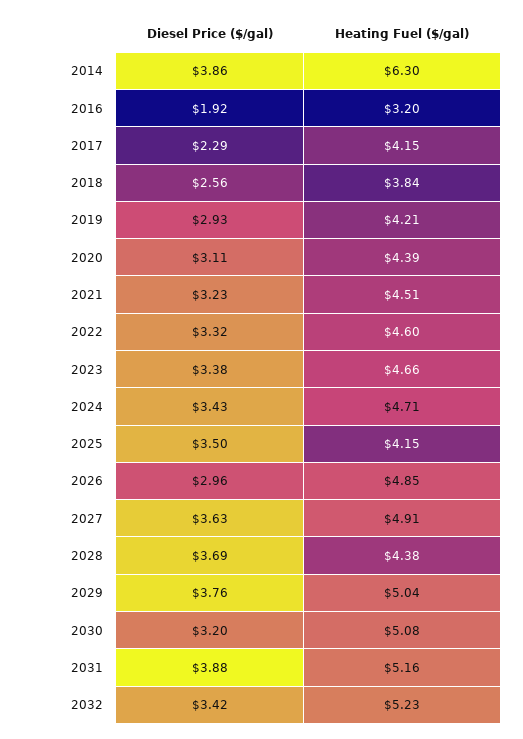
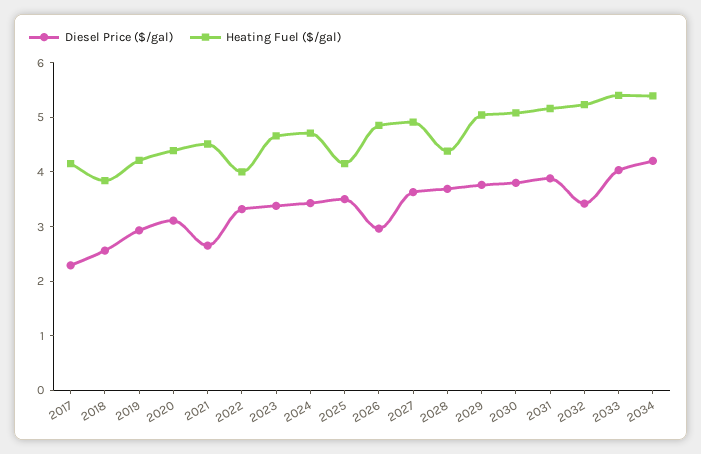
Diesel Price ($/gal), 2014: 3.86 -> none
Heating Fuel ($/gal), 2014: 6.3 -> none
Diesel Price ($/gal), 2016: 1.92 -> none
Heating Fuel ($/gal), 2016: 3.2 -> none
Diesel Price ($/gal), 2021: 3.23 -> 2.6
Heating Fuel ($/gal), 2022: 4.6 -> 4
Diesel Price ($/gal), 2030: 3.2 -> 3.8
Diesel Price ($/gal), 2033: none -> 4
Heating Fuel ($/gal), 2033: none -> 5.4
Diesel Price ($/gal), 2034: none -> 4.2
Heating Fuel ($/gal), 2034: none -> 5.4

